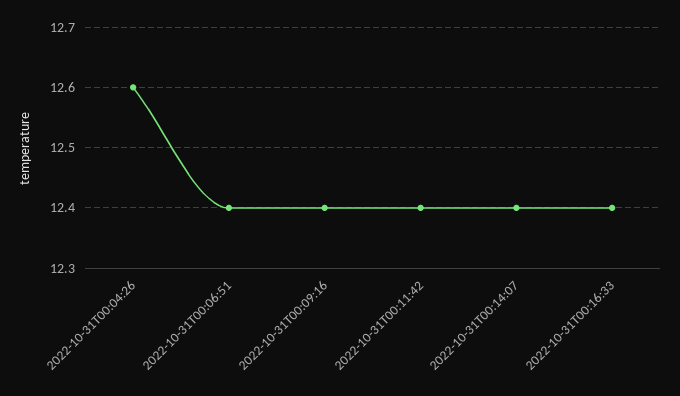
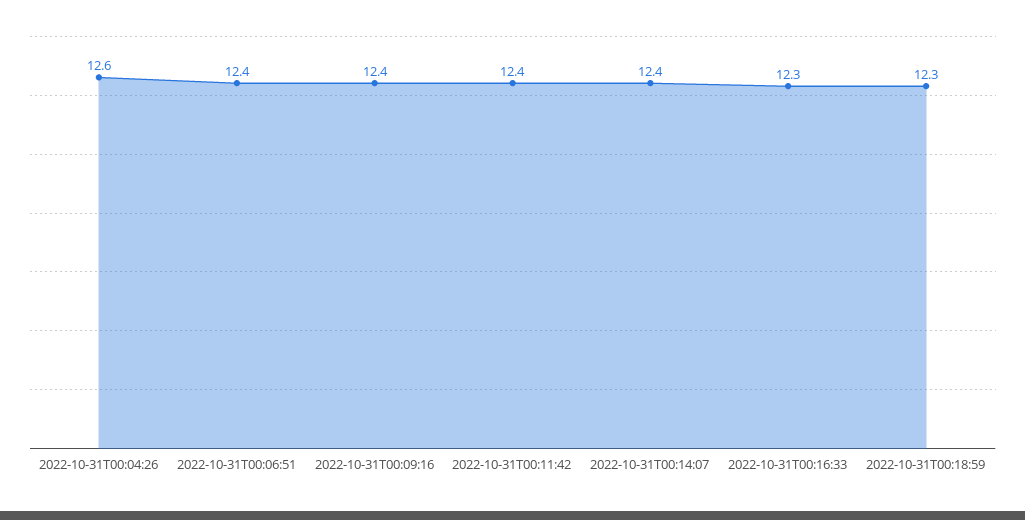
2022-10-31T00:16:33: 12.4 -> 12.3
2022-10-31T00:18:59: none -> 12.3

